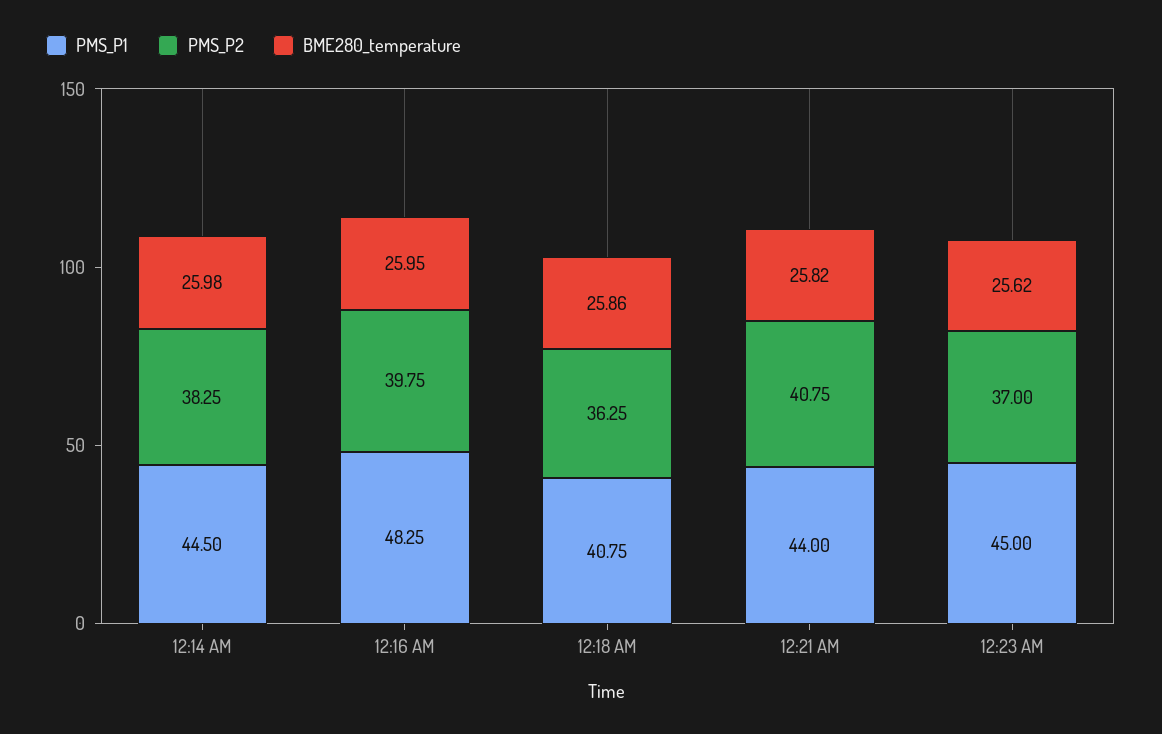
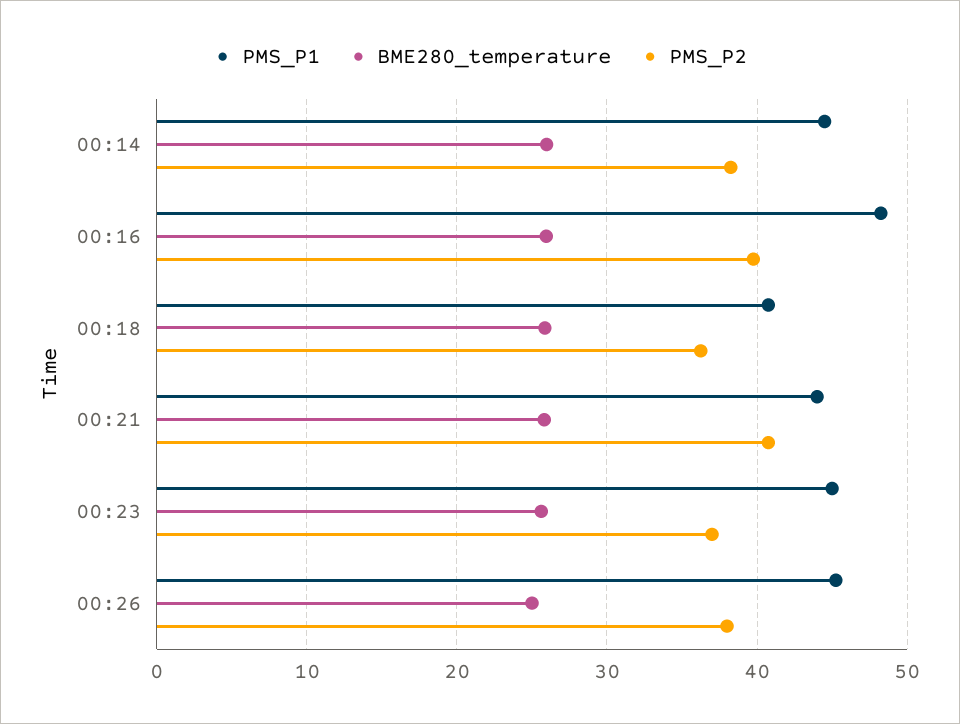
PMS_P1, 00:26: none -> 45
BME280_temperature, 00:26: none -> 25
PMS_P2, 00:26: none -> 38

